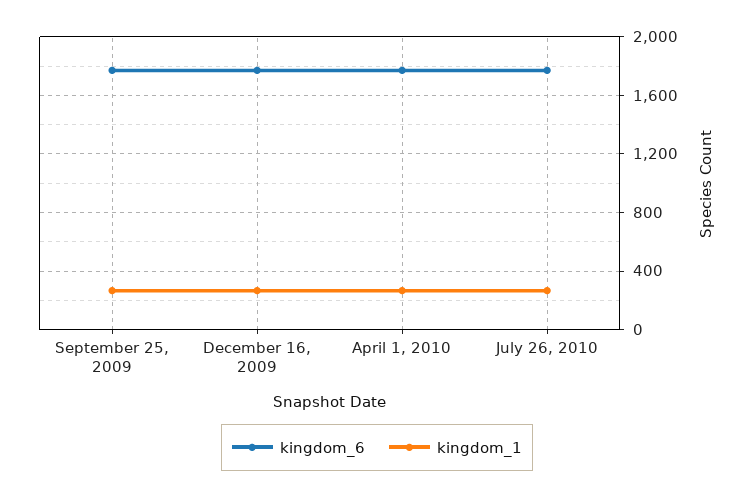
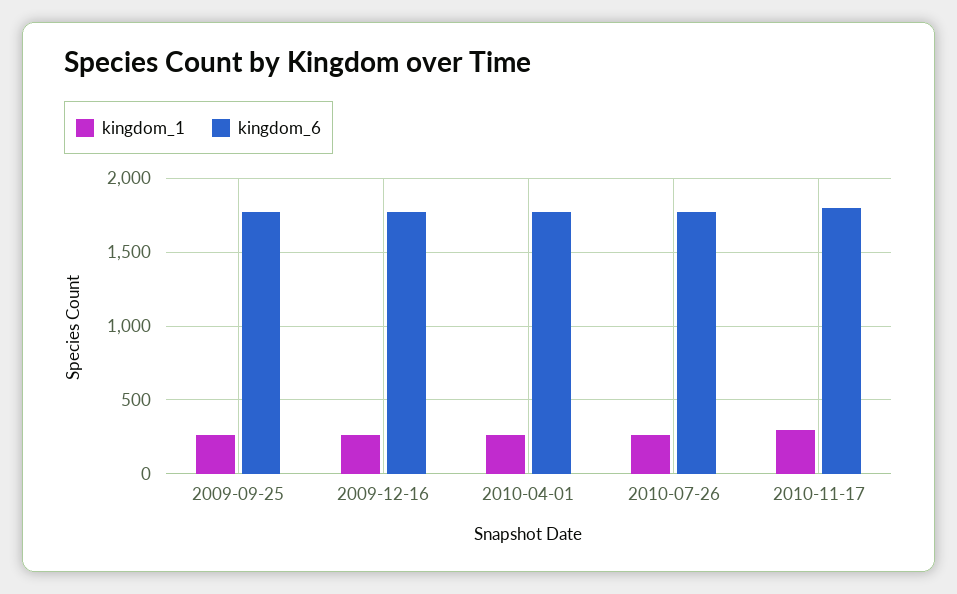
kingdom_1, 2010-11-17: none -> 300
kingdom_6, 2010-11-17: none -> 1800

